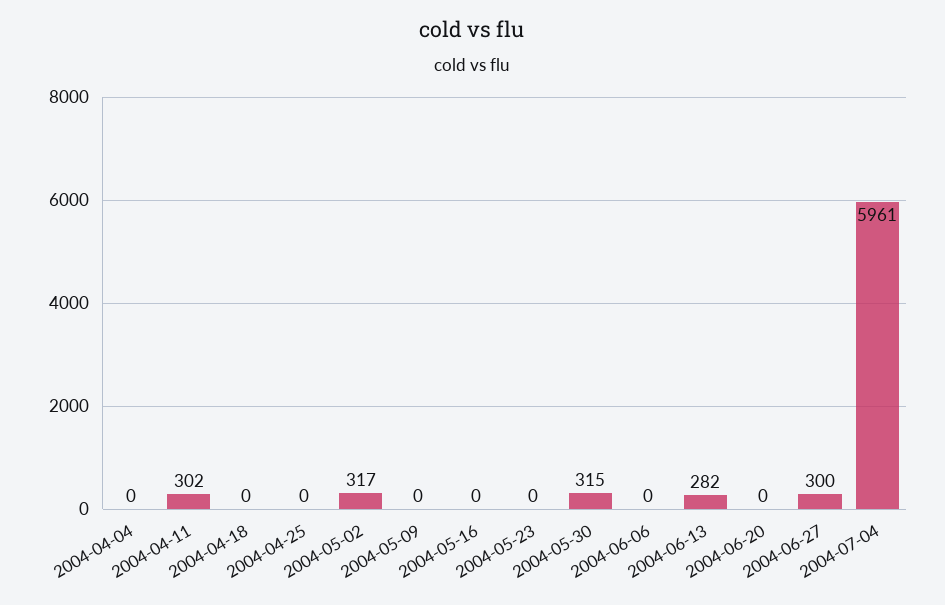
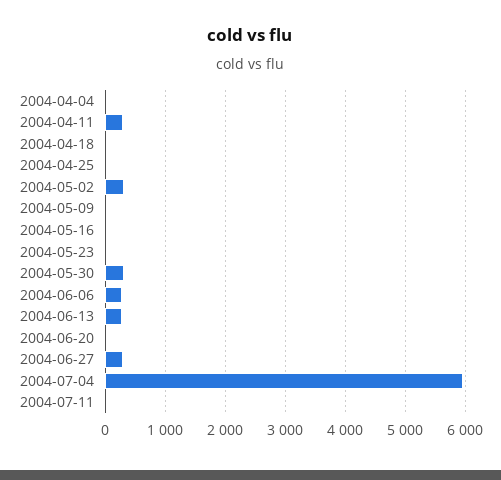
2004-06-06: 0 -> 300
2004-07-11: none -> 0

